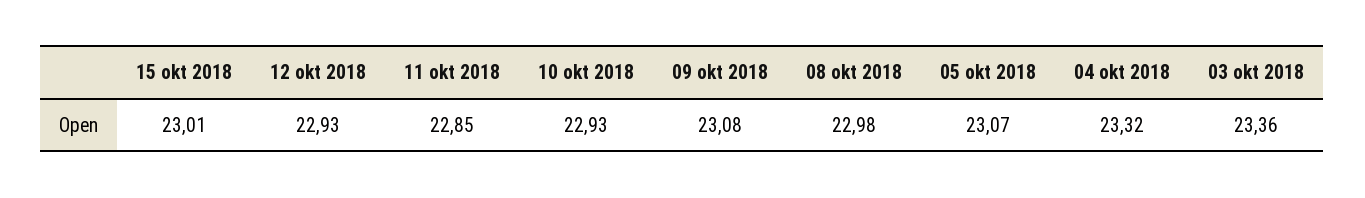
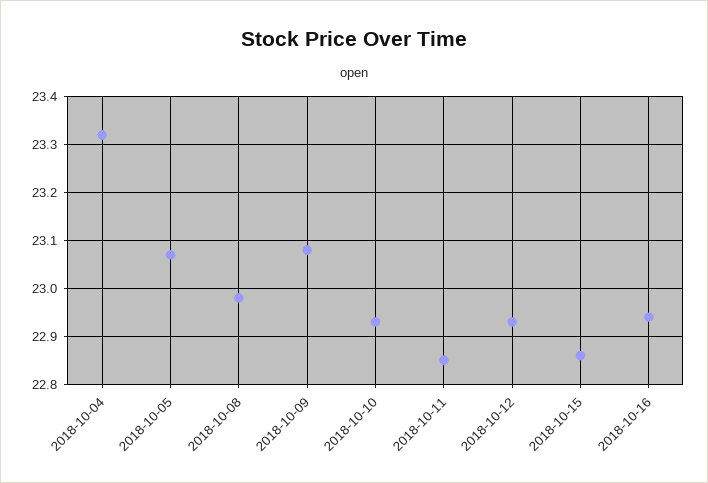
15 okt 2018: 23.01 -> 22.85
03 okt 2018: 23.36 -> none
2018-10-16: none -> 22.95

